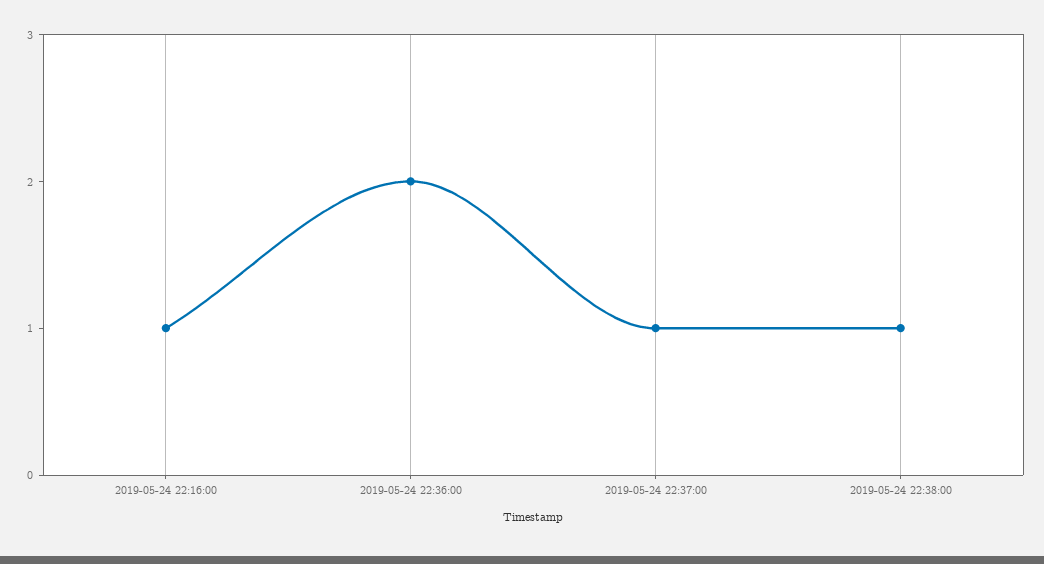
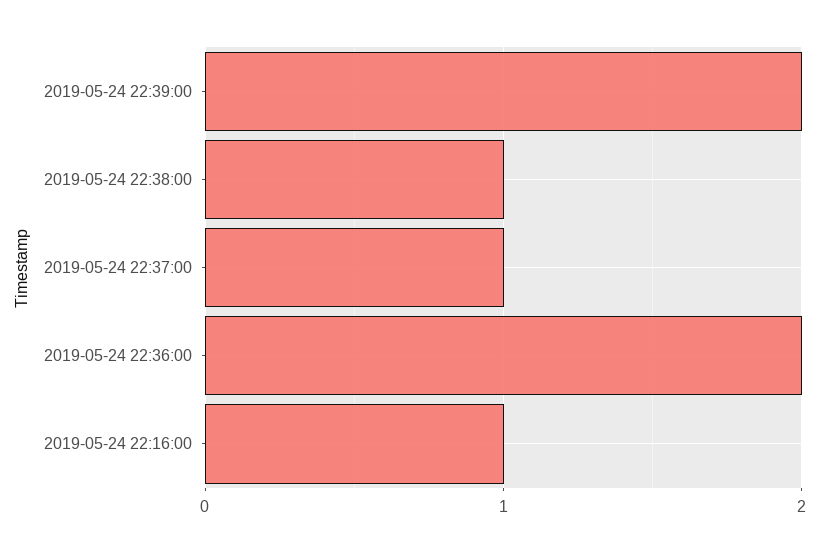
2019-05-24 22:39:00: none -> 2

